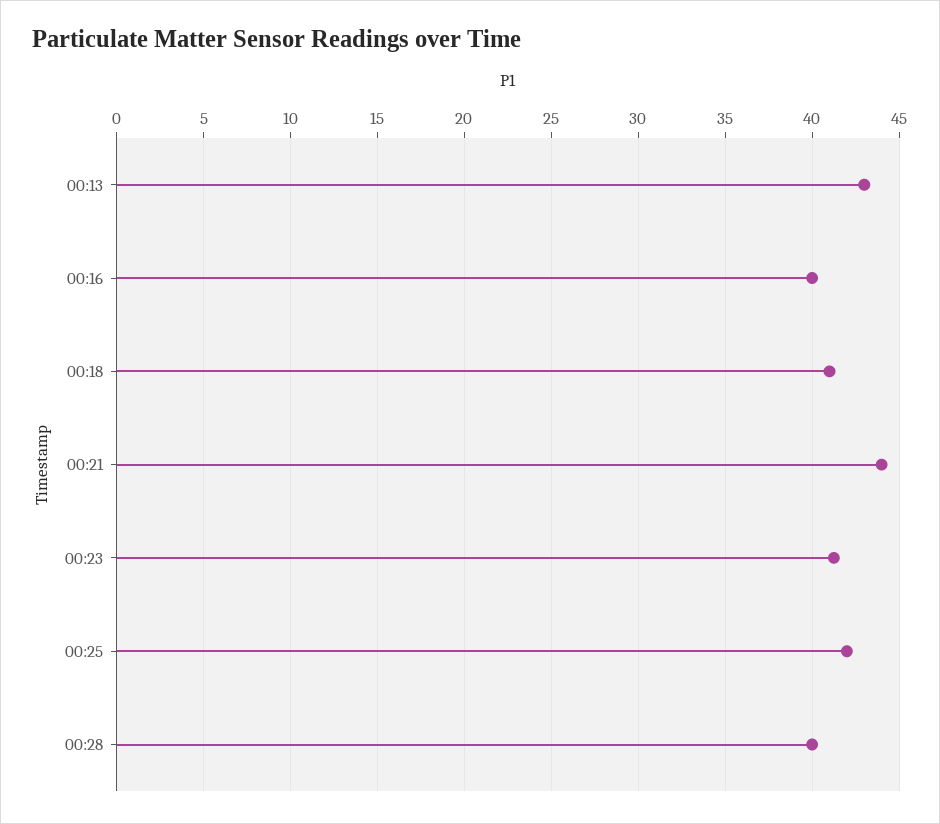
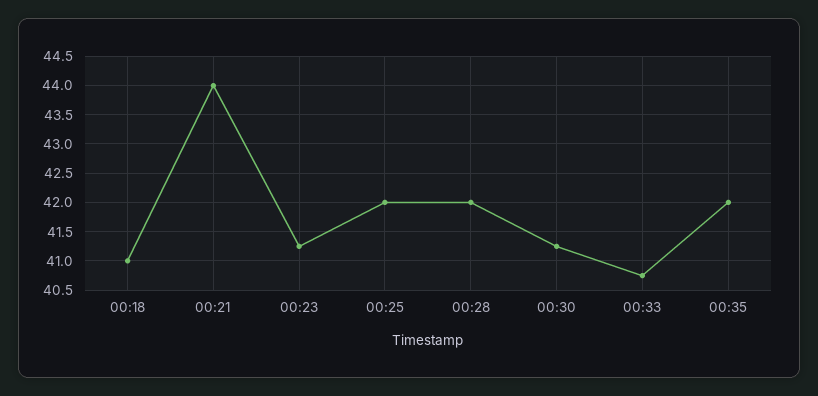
00:13: 43 -> none
00:16: 40 -> none
00:28: 40 -> 42
00:30: none -> 41.25
00:33: none -> 40.75
00:35: none -> 42

